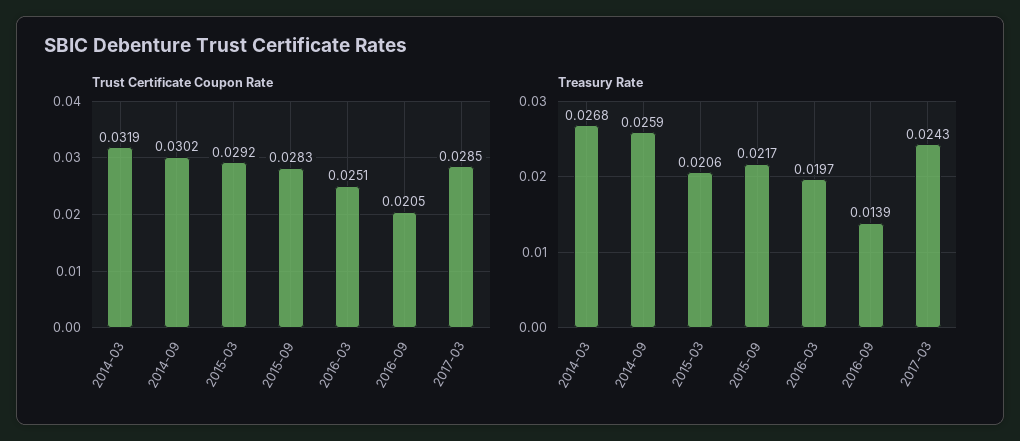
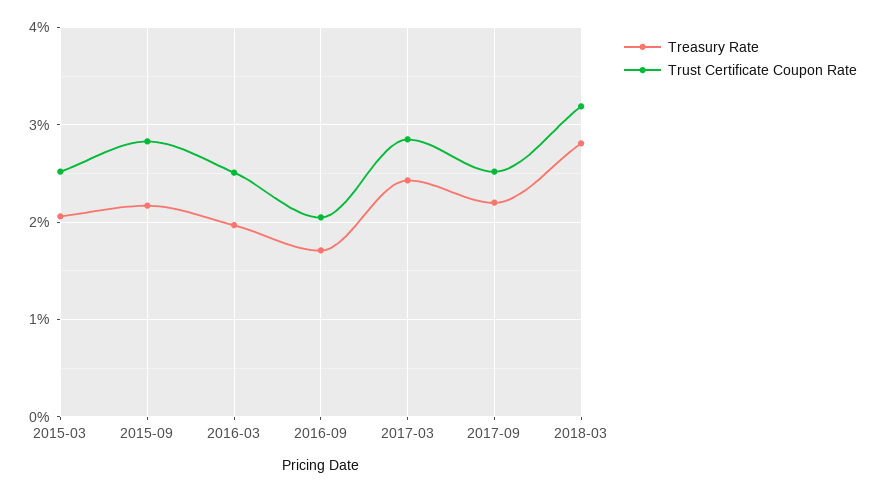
Trust Certificate Coupon Rate, 2014-03: 0.0319 -> none
Trust Certificate Coupon Rate, 2014-09: 0.0302 -> none
Trust Certificate Coupon Rate, 2015-03: 0.0292 -> 0.025
Treasury Rate, 2014-03: 0.0268 -> none
Treasury Rate, 2014-09: 0.0259 -> none
Treasury Rate, 2016-09: 0.0139 -> 0.017
Treasury Rate, 2017-09: none -> 0.022
Trust Certificate Coupon Rate, 2017-09: none -> 0.025
Treasury Rate, 2018-03: none -> 0.028
Trust Certificate Coupon Rate, 2018-03: none -> 0.032

